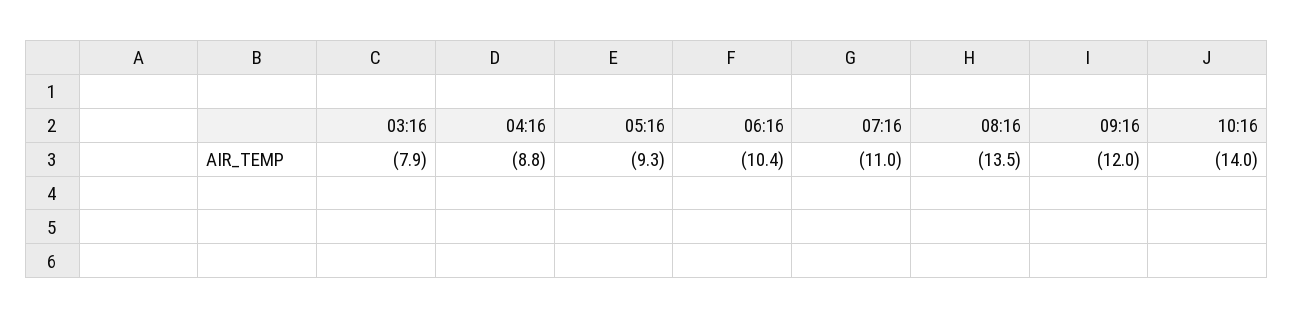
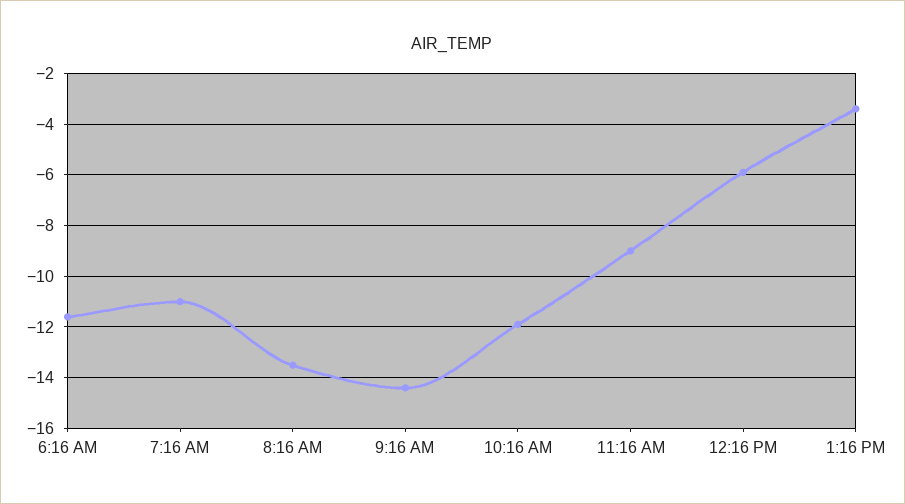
03:16: -7.9 -> none
04:16: -8.8 -> none
05:16: -9.3 -> none
06:16: -10.4 -> -11.5
09:16: -12 -> -14.5
10:16: -14 -> -12
11:16 AM: none -> -9
12:16 PM: none -> -6
1:16 PM: none -> -3.5

